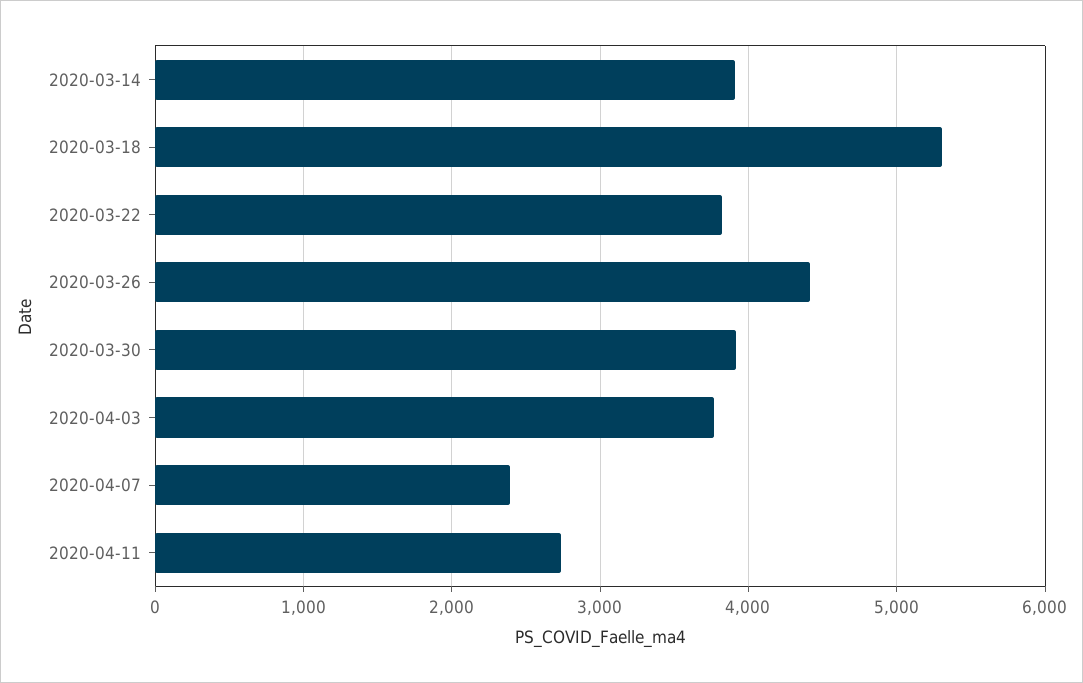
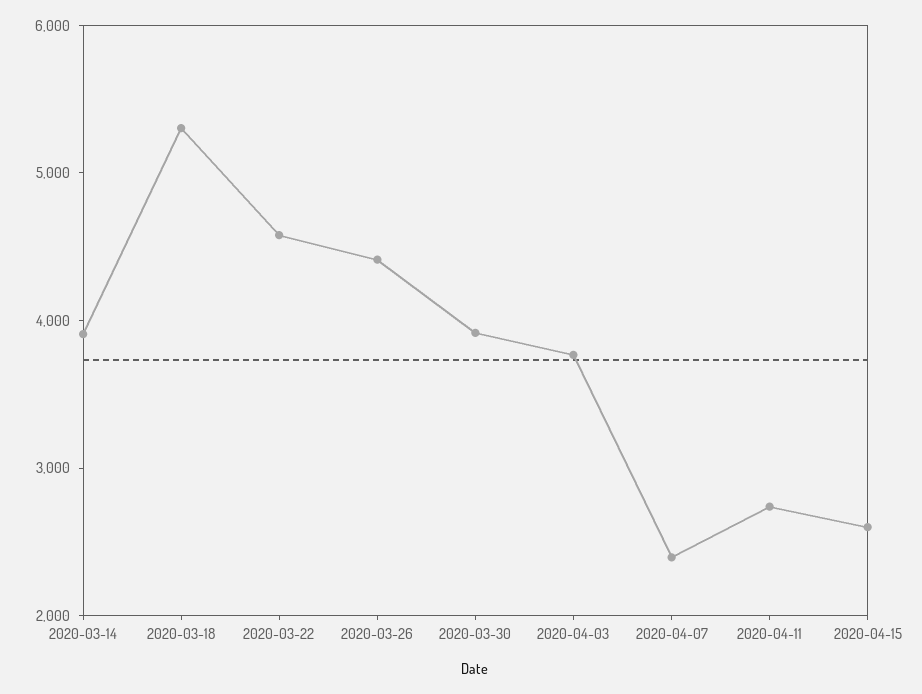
2020-03-22: 3800 -> 4600
2020-04-15: none -> 2600

